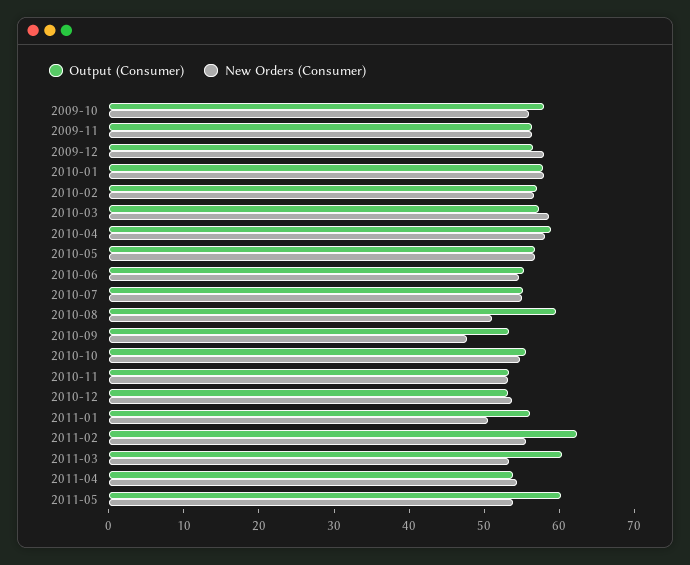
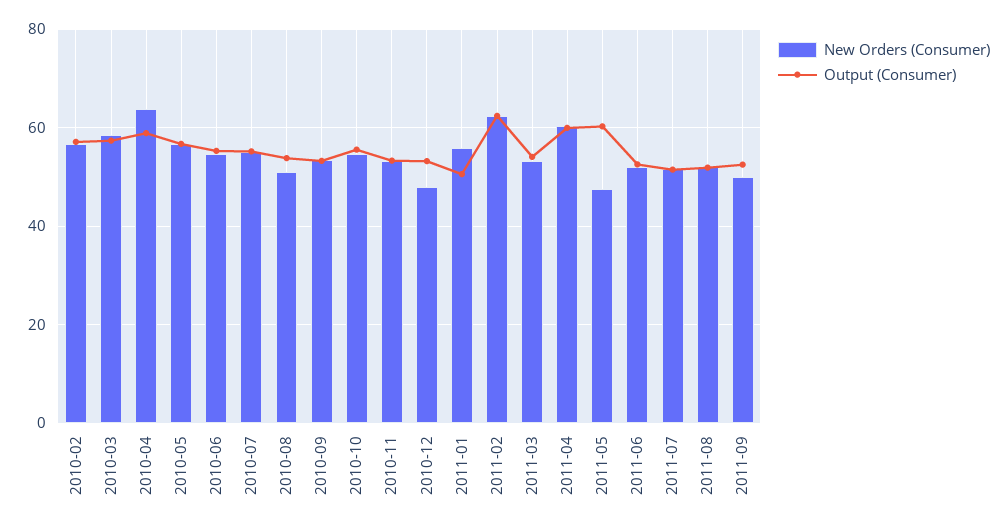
Output (Consumer), 2009-10: 58 -> none
New Orders (Consumer), 2009-10: 56 -> none
Output (Consumer), 2009-11: 56 -> none
New Orders (Consumer), 2009-11: 56 -> none
Output (Consumer), 2009-12: 56 -> none
New Orders (Consumer), 2009-12: 58 -> none
Output (Consumer), 2010-01: 58 -> none
New Orders (Consumer), 2010-01: 58 -> none
New Orders (Consumer), 2010-04: 58 -> 64
Output (Consumer), 2010-08: 60 -> 54
New Orders (Consumer), 2010-09: 48 -> 54
New Orders (Consumer), 2010-12: 54 -> 48
Output (Consumer), 2011-01: 56 -> 50
New Orders (Consumer), 2011-01: 50 -> 56
New Orders (Consumer), 2011-02: 56 -> 62
Output (Consumer), 2011-03: 60 -> 54
Output (Consumer), 2011-04: 54 -> 60
New Orders (Consumer), 2011-04: 54 -> 60
New Orders (Consumer), 2011-05: 54 -> 48
New Orders (Consumer), 2011-06: none -> 52
Output (Consumer), 2011-06: none -> 52
New Orders (Consumer), 2011-07: none -> 52
Output (Consumer), 2011-07: none -> 52
New Orders (Consumer), 2011-08: none -> 52
Output (Consumer), 2011-08: none -> 52
New Orders (Consumer), 2011-09: none -> 50
Output (Consumer), 2011-09: none -> 52

